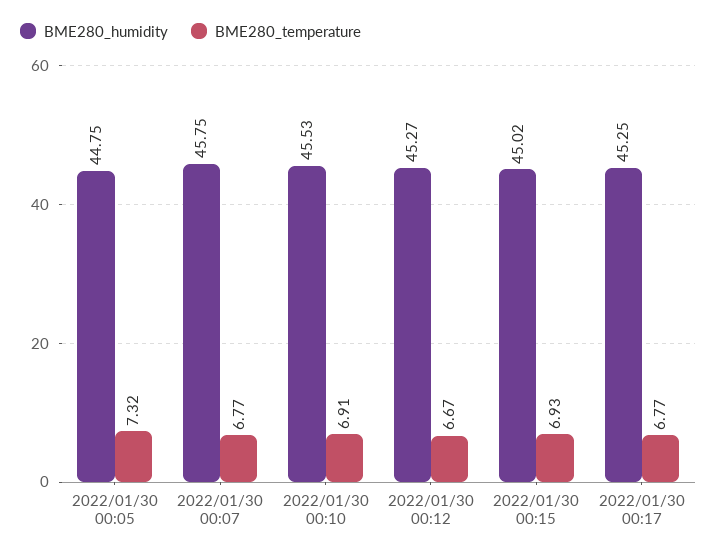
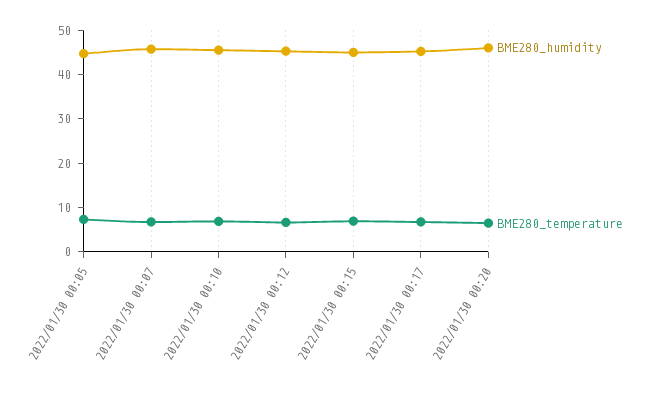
BME280_humidity, 2022/01/30 00:20: none -> 46
BME280_temperature, 2022/01/30 00:20: none -> 6

